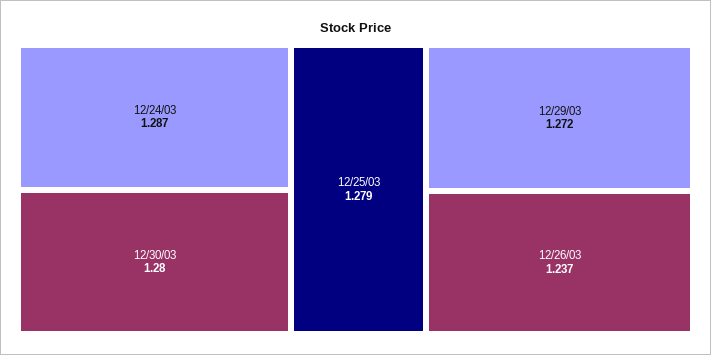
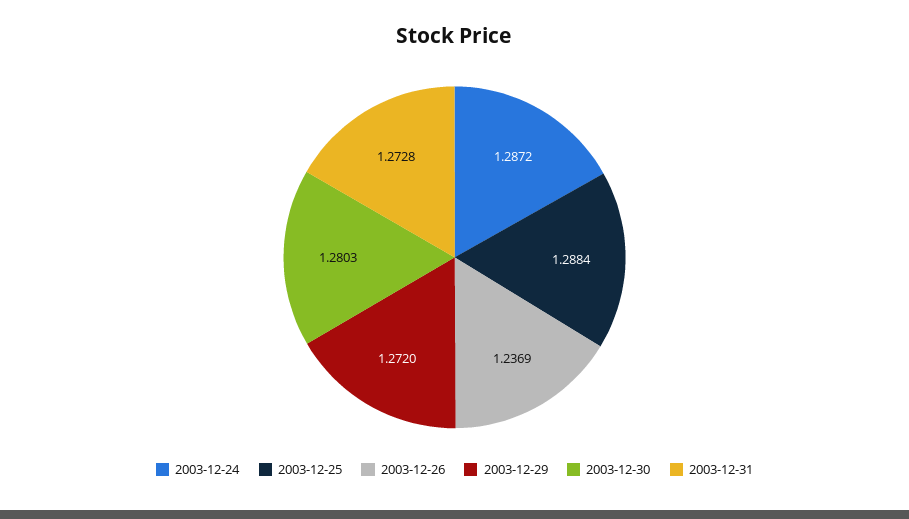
12/25/03: 1.279 -> 1.2884
2003-12-31: none -> 1.2728

